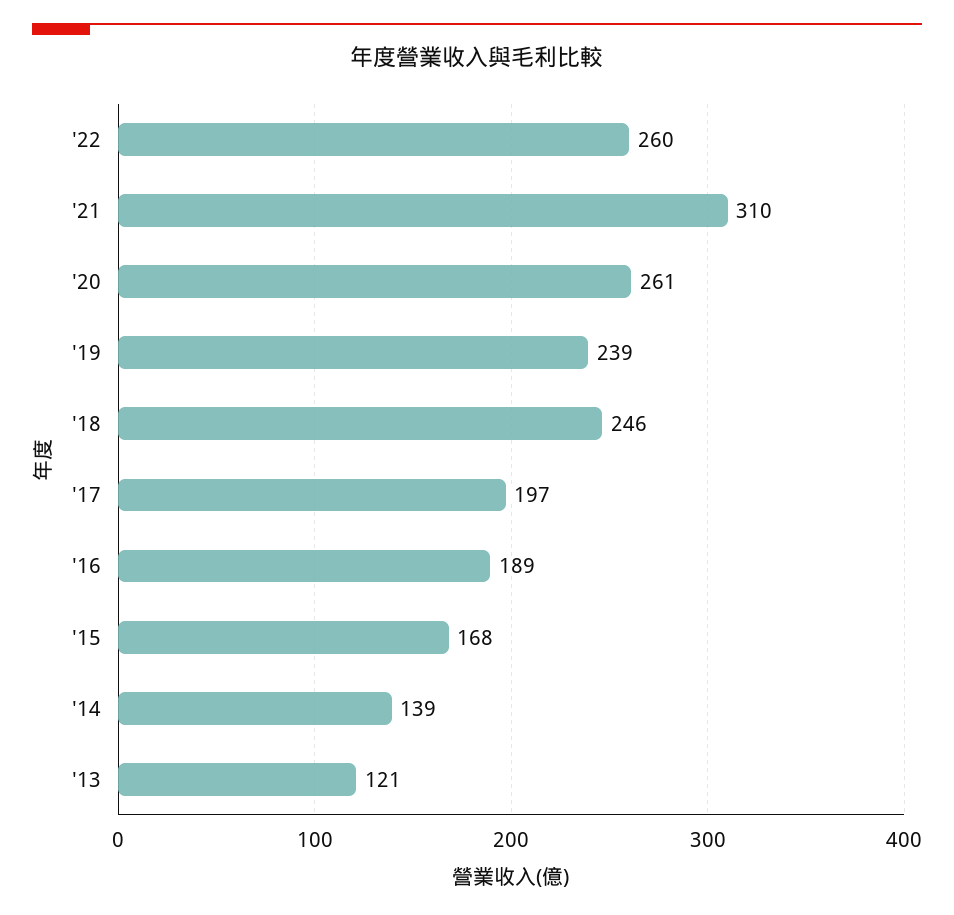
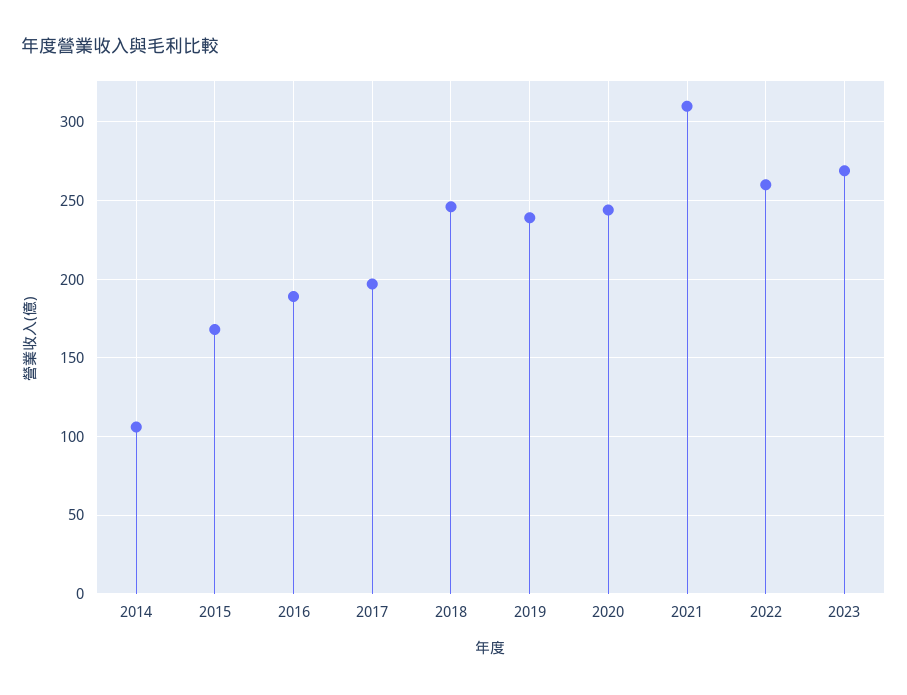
'20: 261 -> 245
'14: 139 -> 105
'13: 121 -> none
2023: none -> 270

